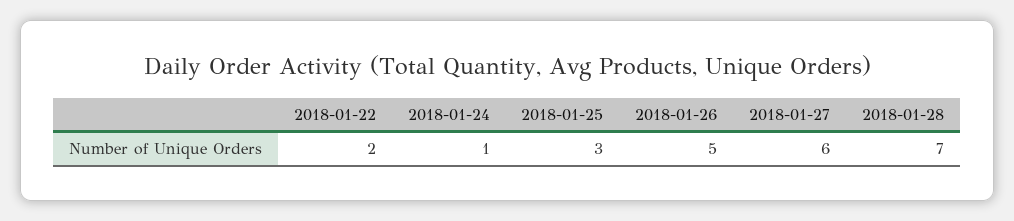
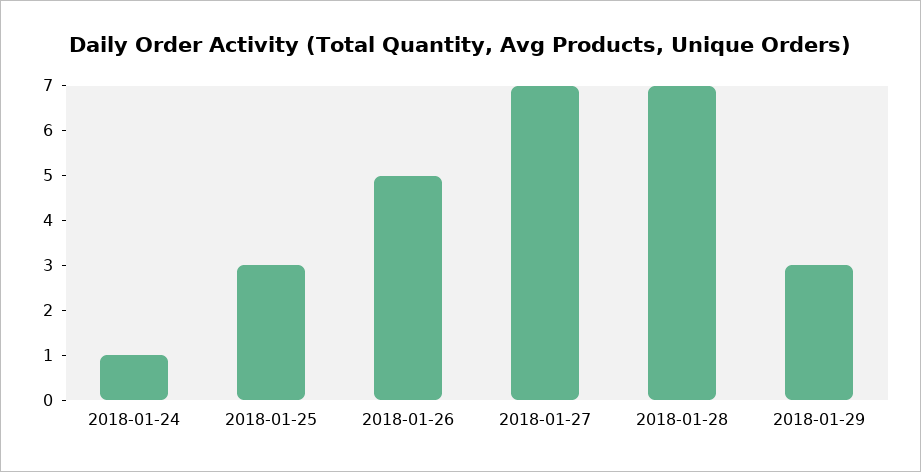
2018-01-22: 2 -> none
2018-01-27: 6 -> 7
2018-01-29: none -> 3

